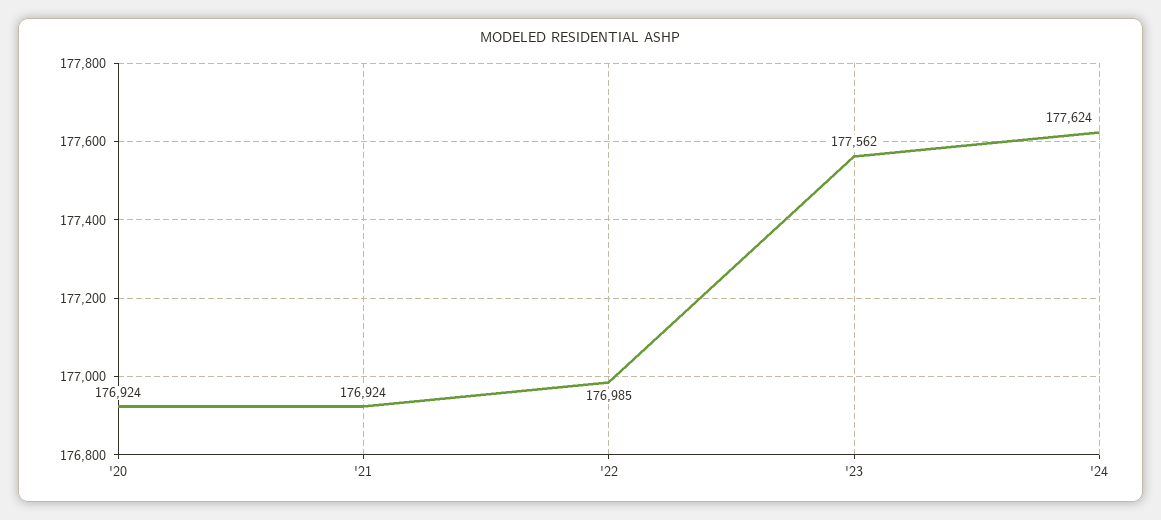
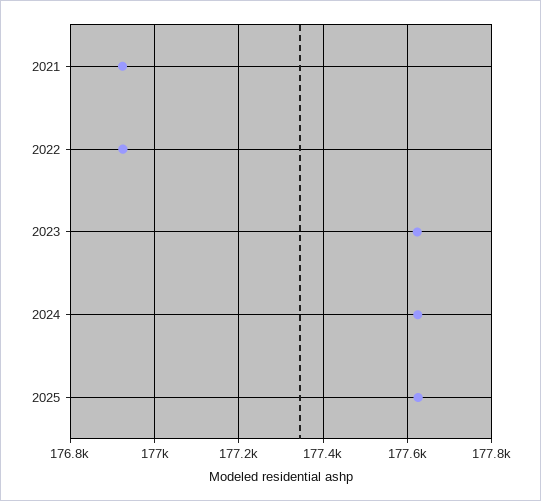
'20: 176924 -> none
'22: 176985 -> 176920
'23: 177562 -> 177620
2025: none -> 177620

